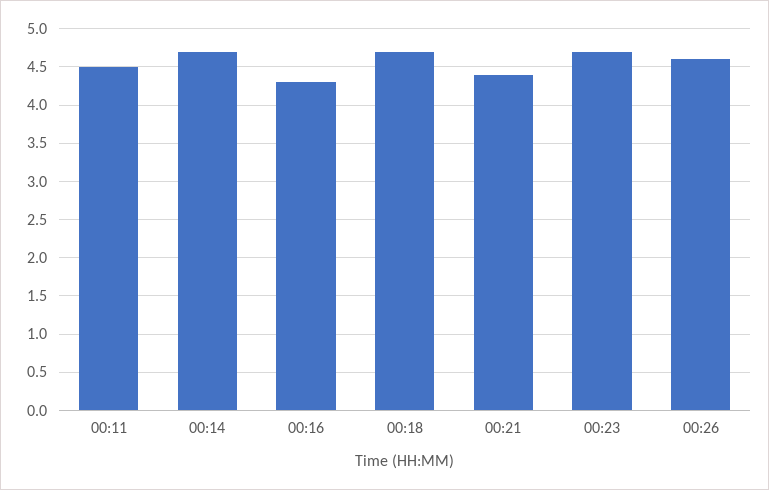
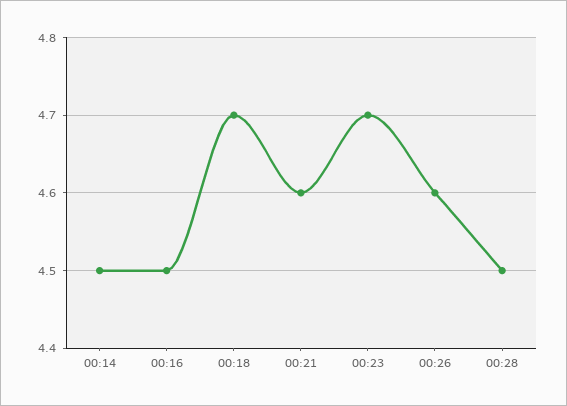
00:11: 4.5 -> none
00:14: 4.7 -> 4.5
00:16: 4.3 -> 4.5
00:21: 4.4 -> 4.6
00:28: none -> 4.5

